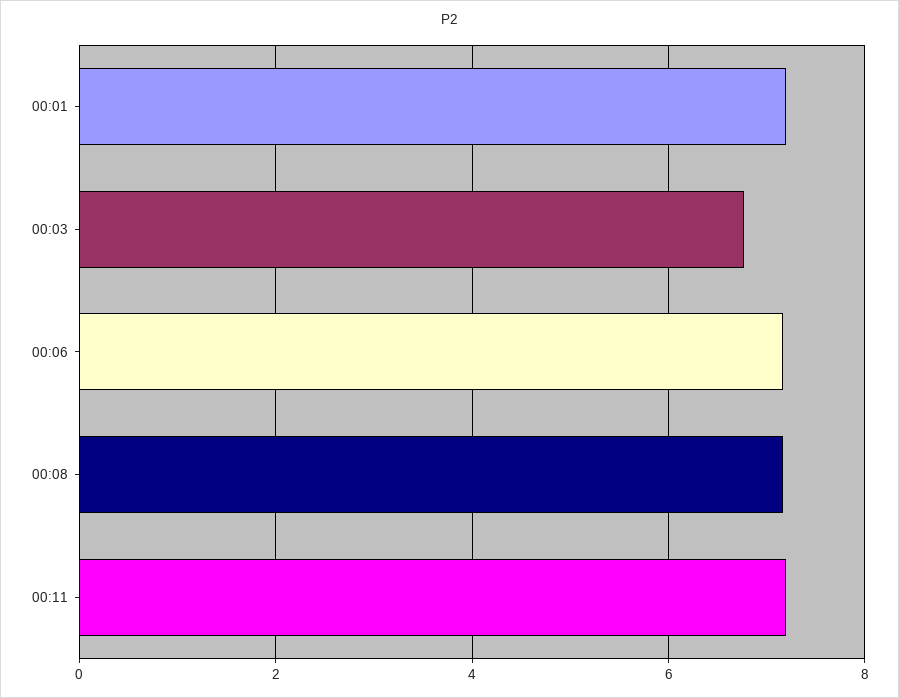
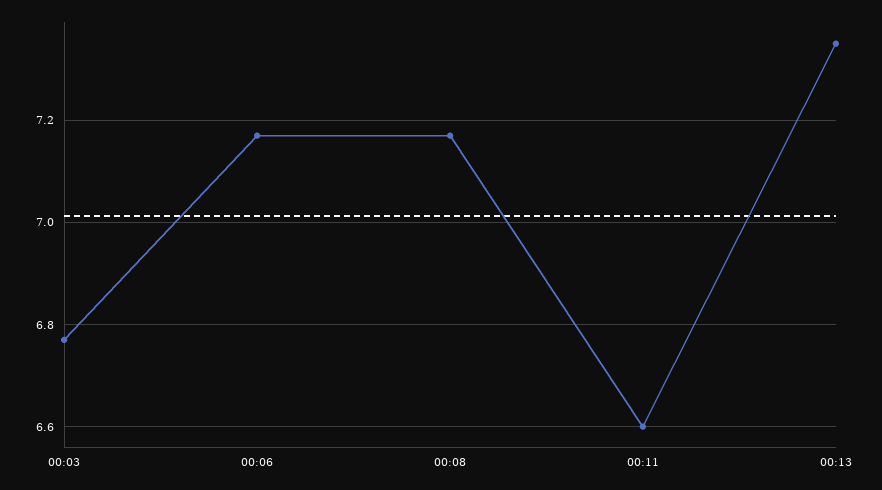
00:01: 7.2 -> none
00:11: 7.2 -> 6.6
00:13: none -> 7.35

